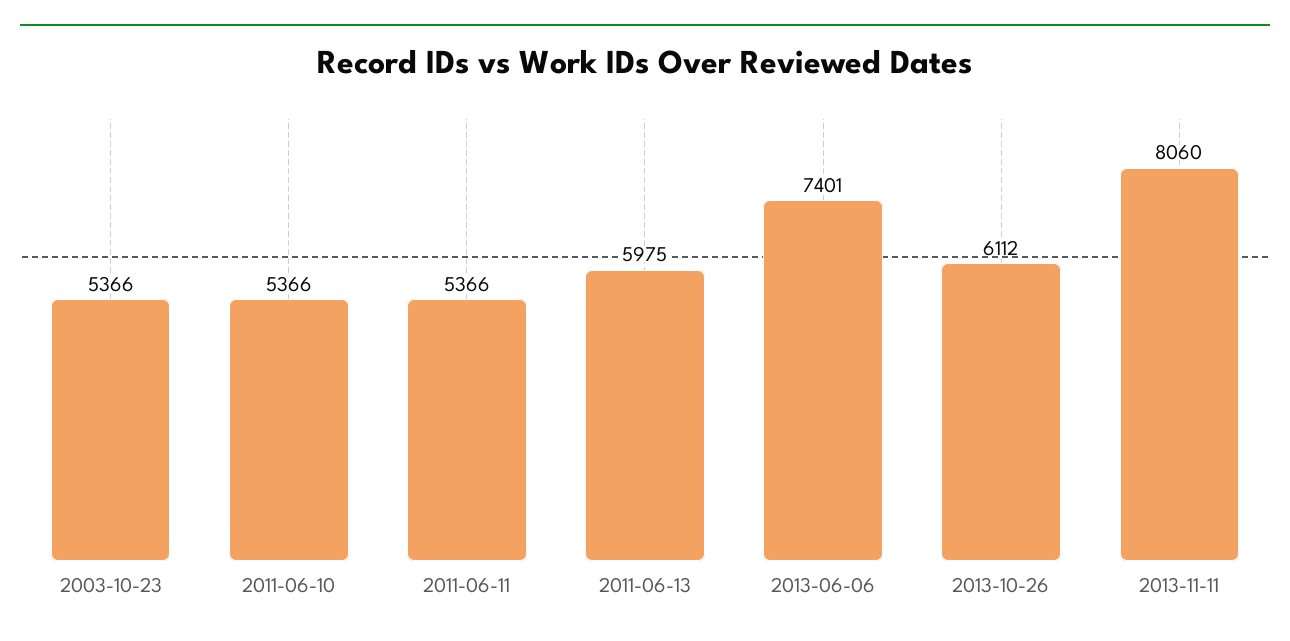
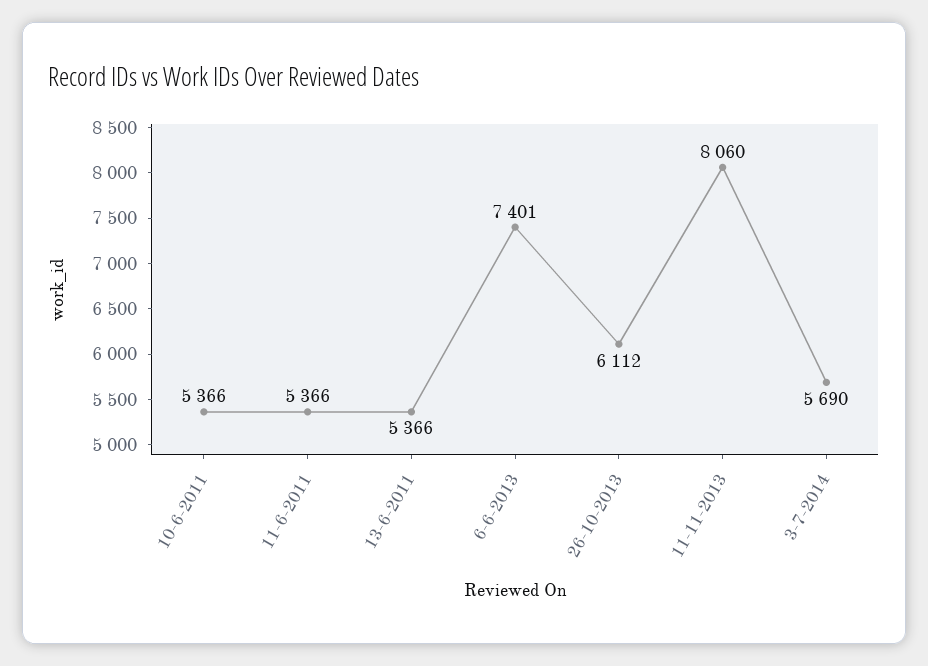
2003-10-23: 5366 -> none
2011-06-13: 5975 -> 5366
3-7-2014: none -> 5690

